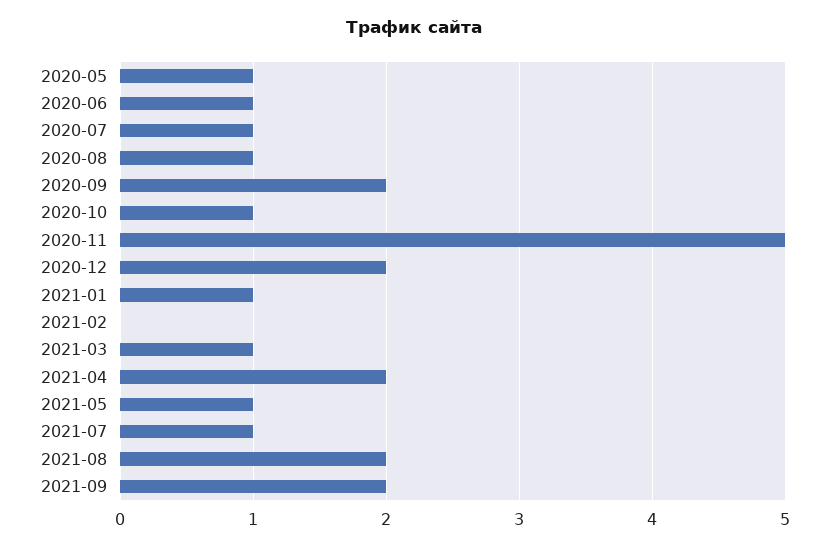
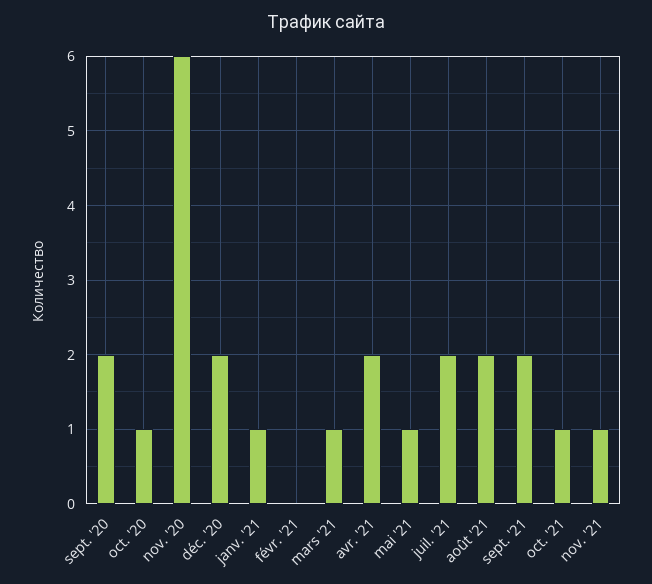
2020-05: 1 -> none
2020-06: 1 -> none
2020-07: 1 -> none
2020-08: 1 -> none
2020-11: 5 -> 6
2021-07: 1 -> 2
oct. '21: none -> 1
nov. '21: none -> 1

